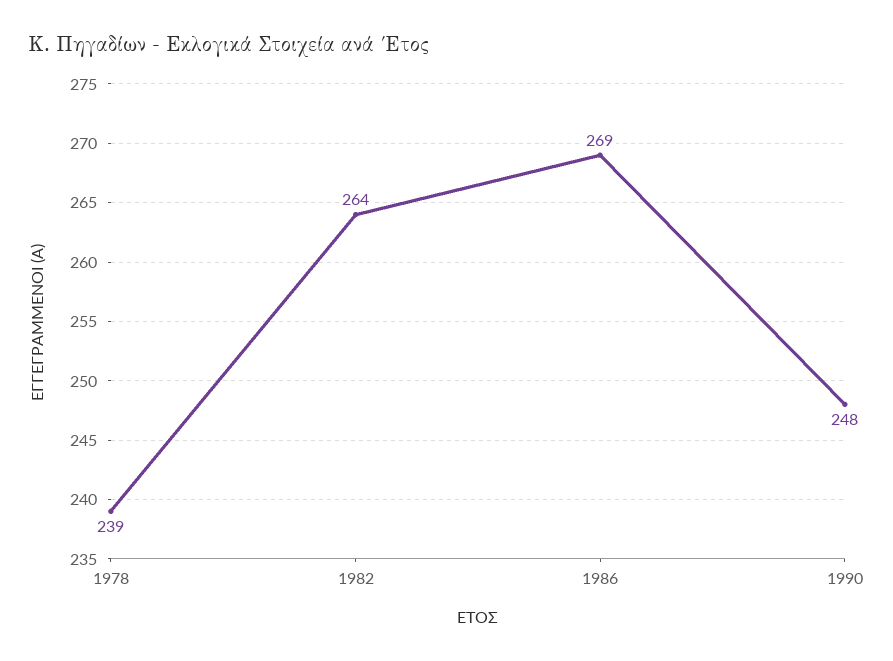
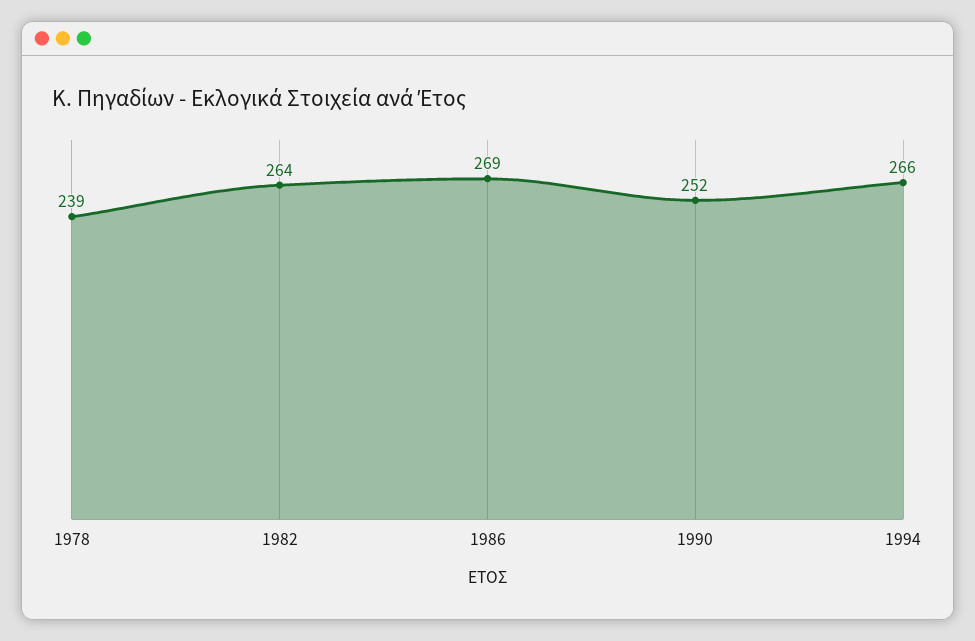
1990: 248 -> 252
1994: none -> 266

